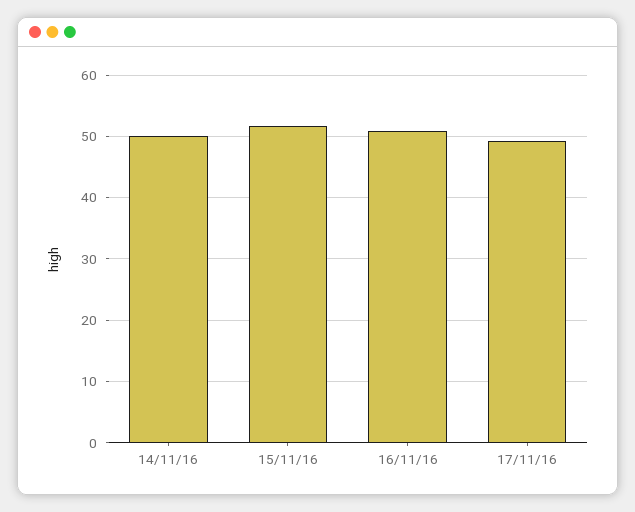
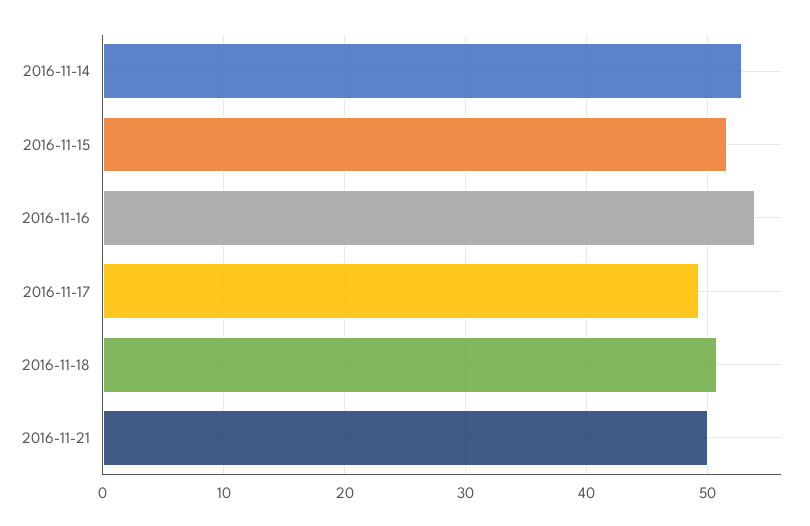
14/11/16: 50 -> 53
16/11/16: 51 -> 54
2016-11-18: none -> 51
2016-11-21: none -> 50

